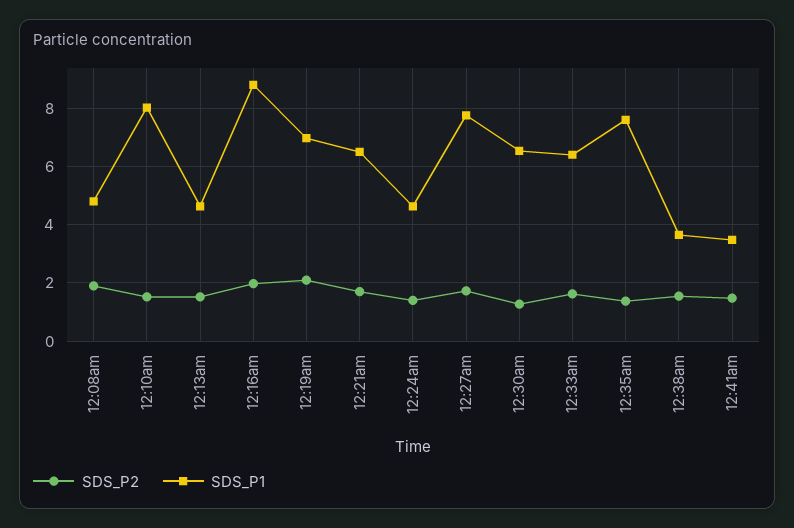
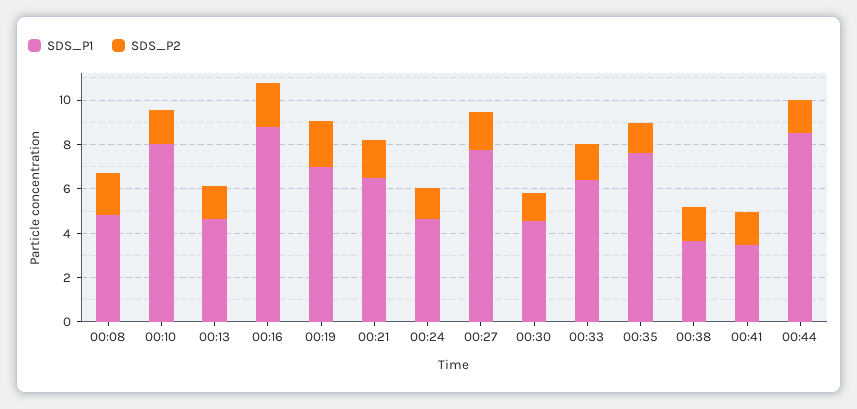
SDS_P1, 12:30am: 6.5 -> 4.5
SDS_P1, 00:44: none -> 8.5
SDS_P2, 00:44: none -> 1.5

